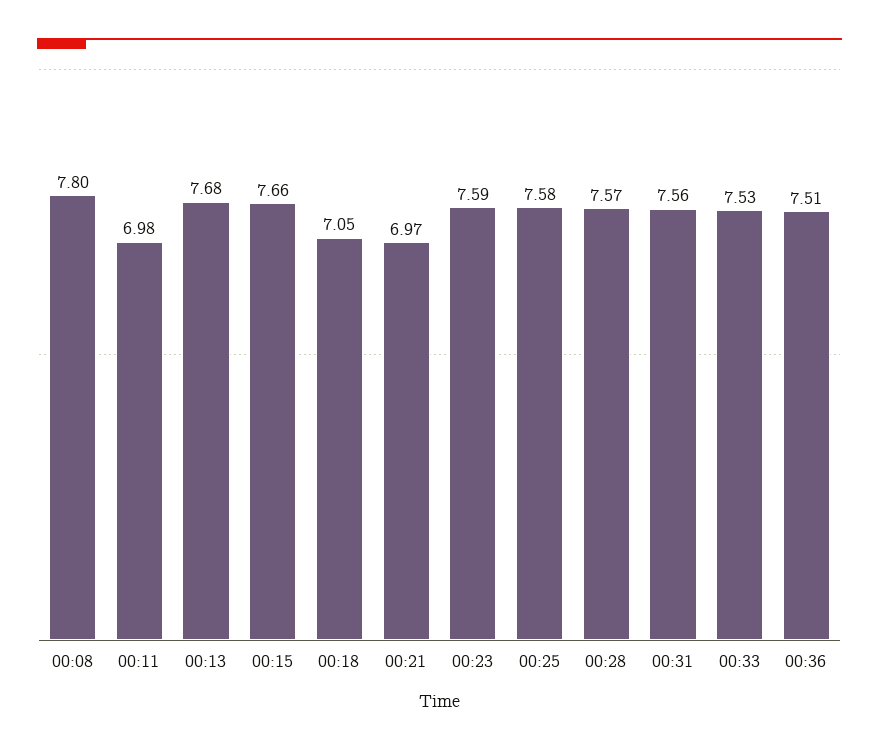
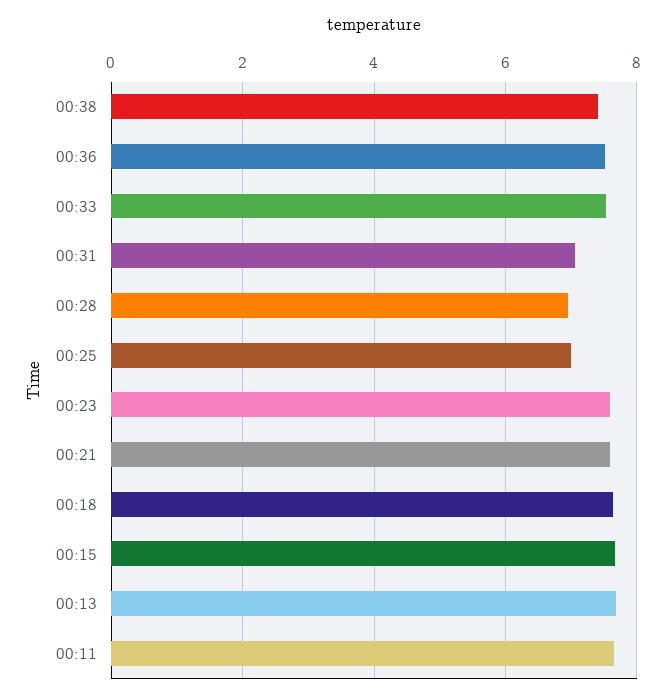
00:08: 7.8 -> none
00:11: 6.98 -> 7.6
00:18: 7.05 -> 7.6
00:21: 6.97 -> 7.6
00:25: 7.58 -> 7
00:28: 7.57 -> 7
00:31: 7.56 -> 7
00:38: none -> 7.4

